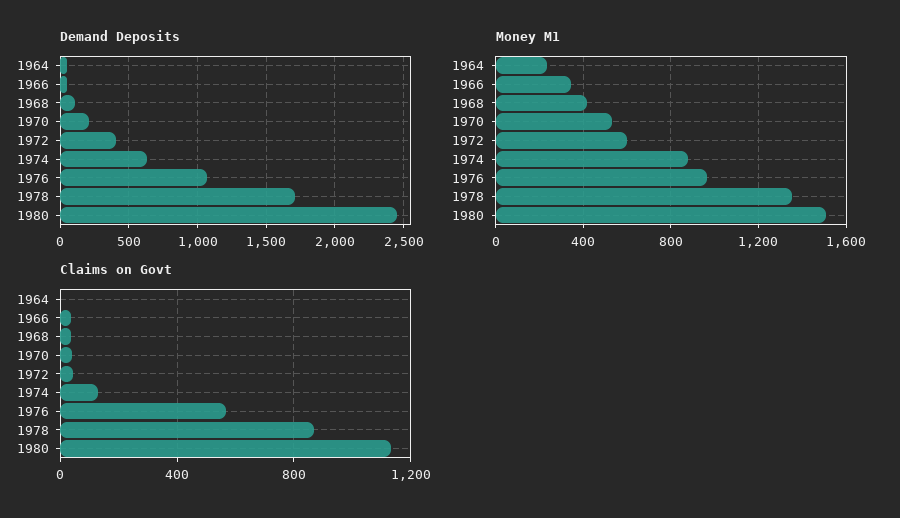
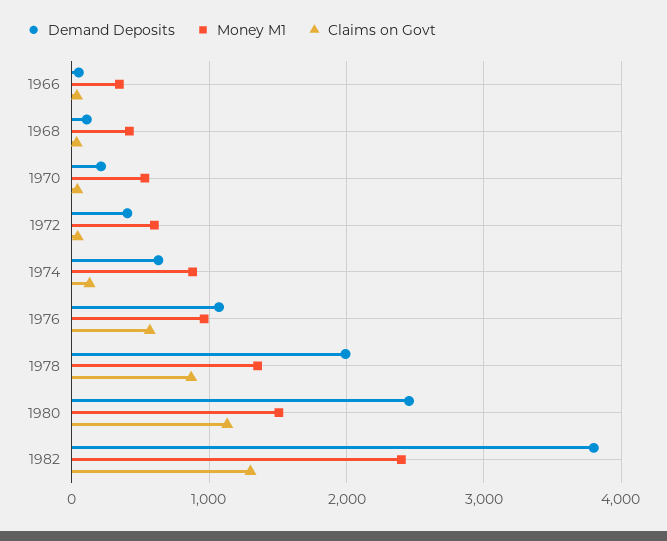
Demand Deposits, 1964: 50 -> none
Demand Deposits, 1978: 1700 -> 2000
Money M1, 1964: 250 -> none
Claims on Govt, 1964: 0 -> none
Demand Deposits, 1982: none -> 3800
Money M1, 1982: none -> 2400
Claims on Govt, 1982: none -> 1300

